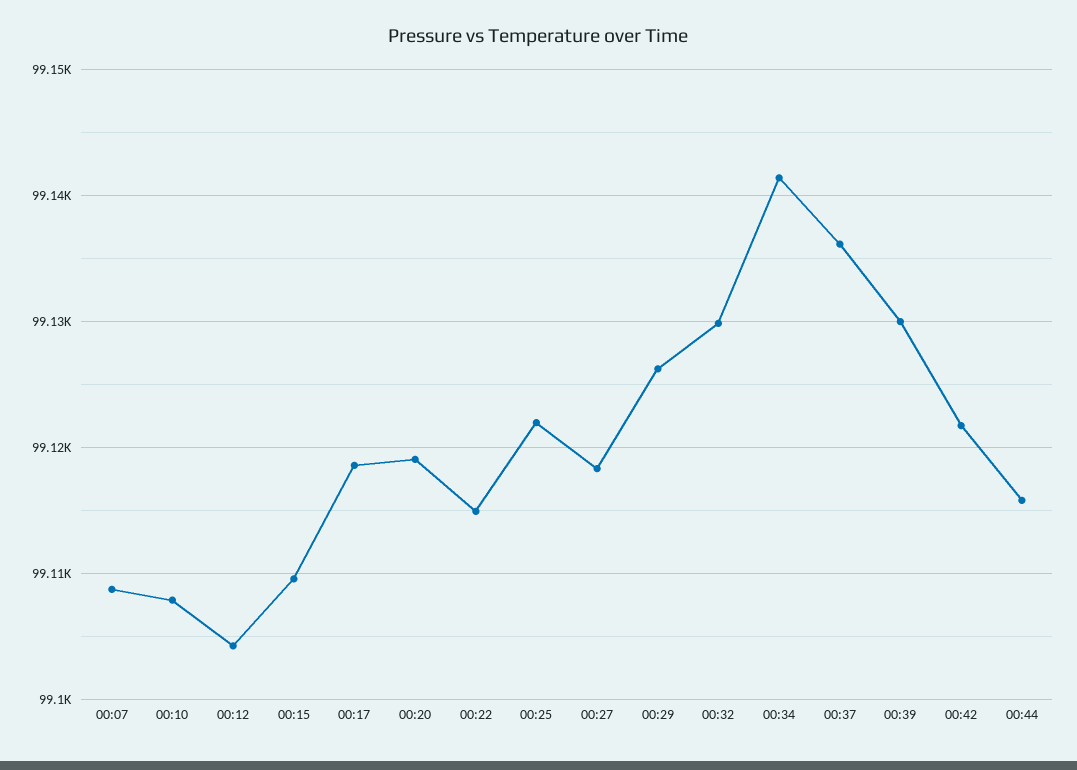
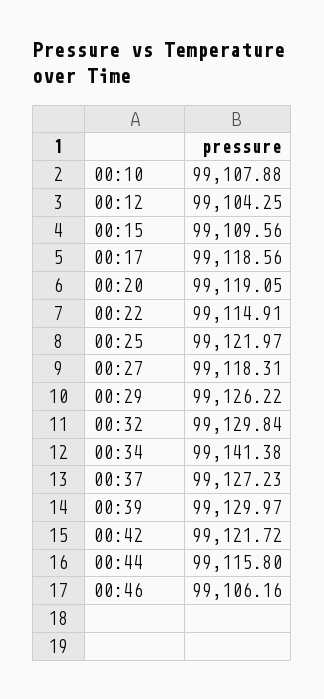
00:07: 99109 -> none
00:37: 99136 -> 99127.23
00:46: none -> 99106.16

